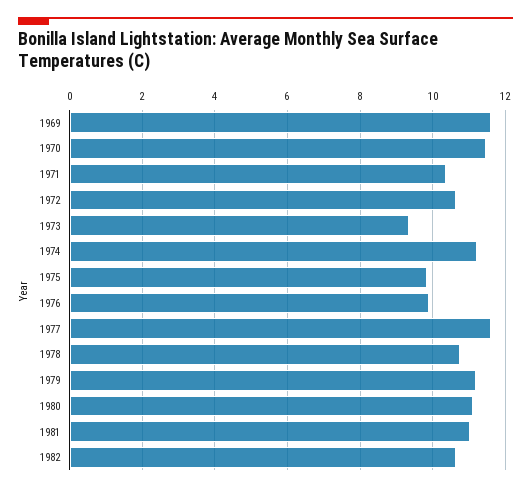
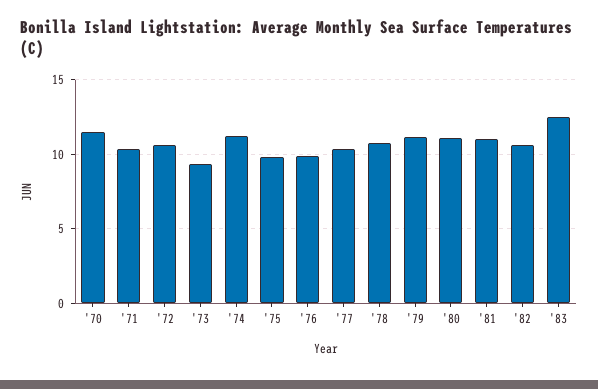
1969: 11.6 -> none
1977: 11.6 -> 10.5
'83: none -> 12.5

